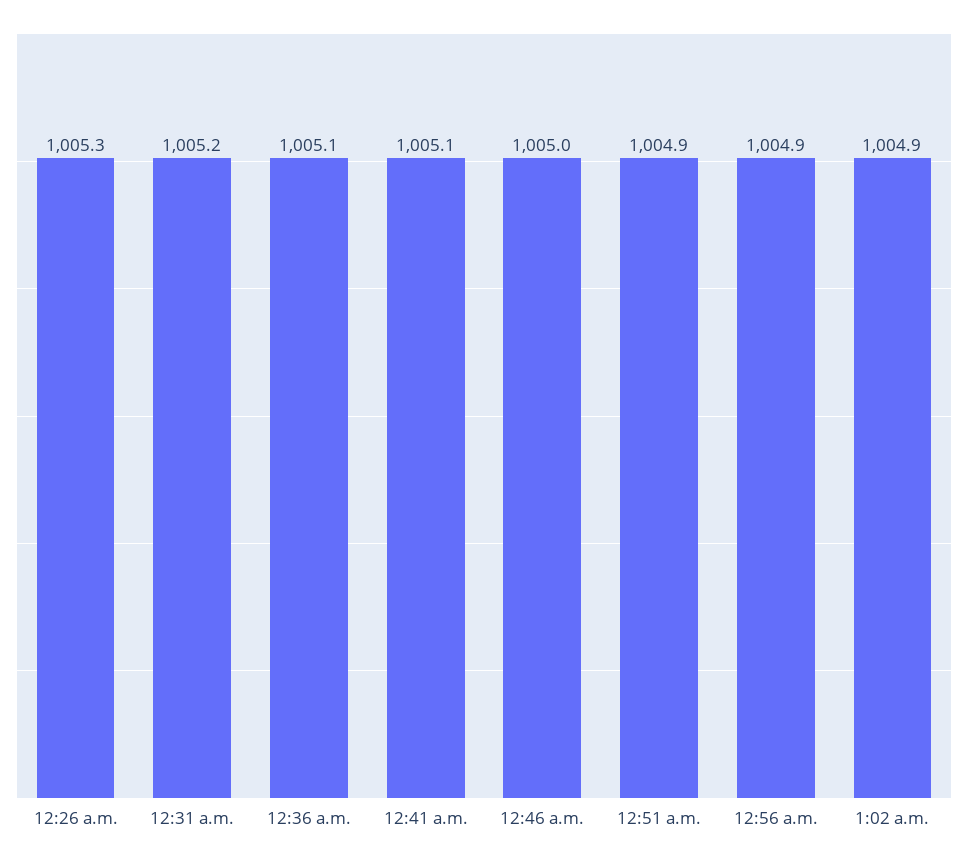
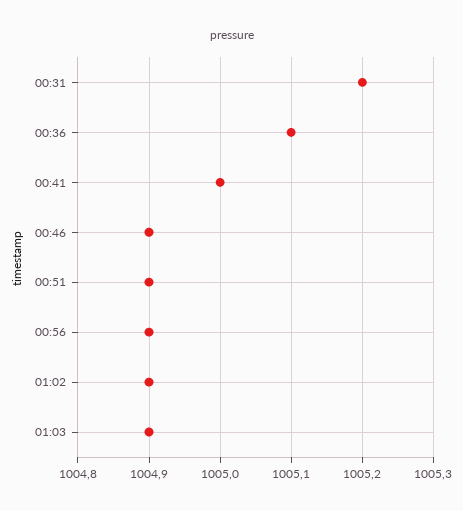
12:26 a.m.: 1005.3 -> none
12:41 a.m.: 1005.1 -> 1005
12:46 a.m.: 1005 -> 1004.9
01:03: none -> 1004.9

